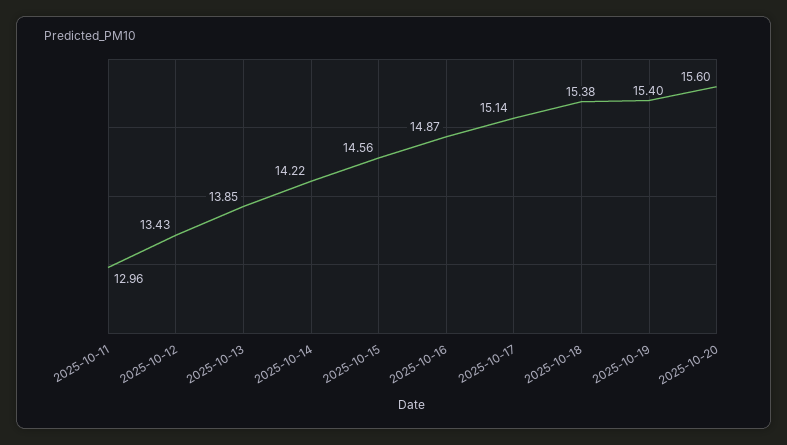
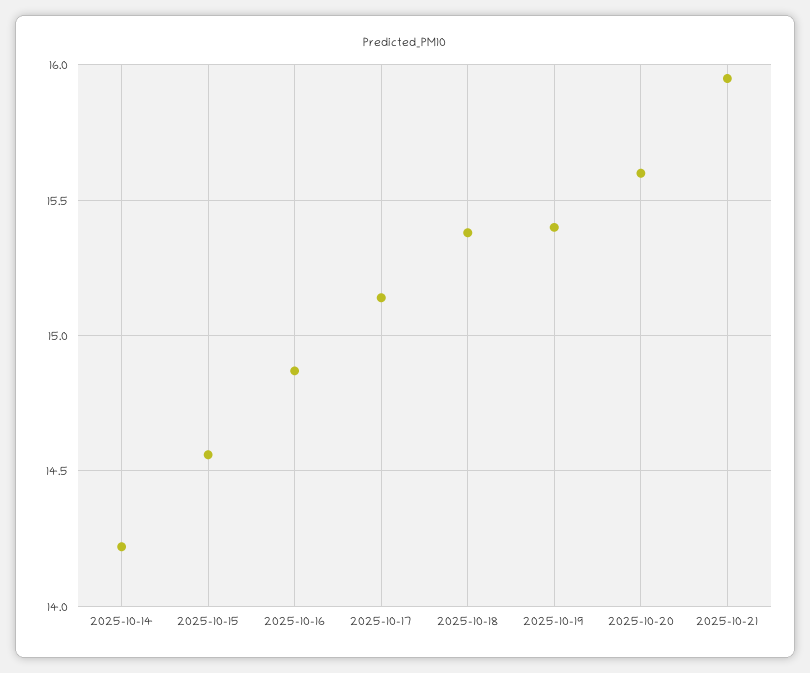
2025-10-11: 12.96 -> none
2025-10-12: 13.43 -> none
2025-10-13: 13.85 -> none
2025-10-21: none -> 15.95

